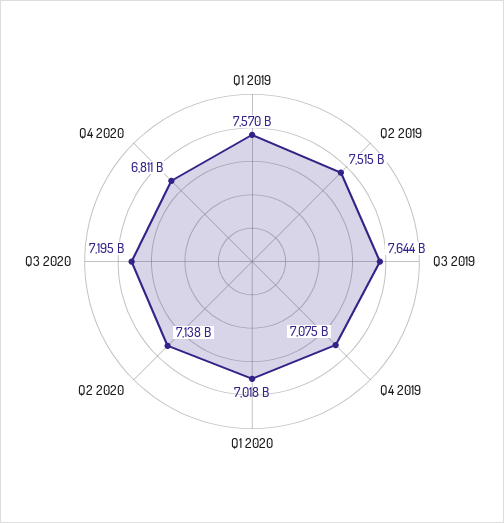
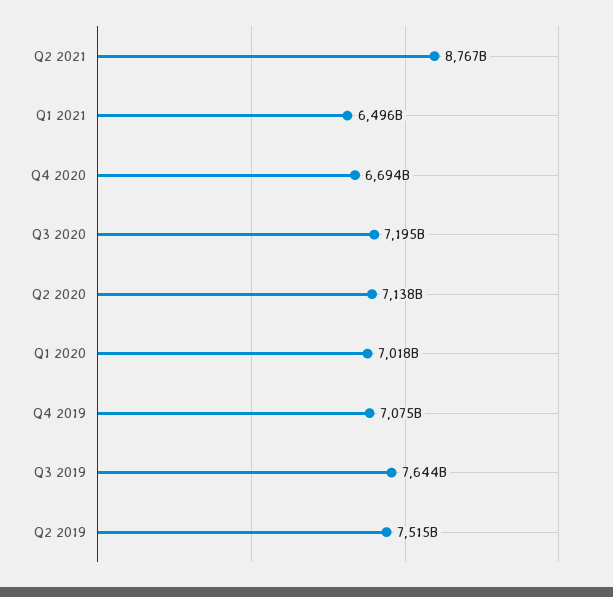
Q1 2019: 7570000000000 -> none
Q4 2020: 6811000000000 -> 6694000000000
Q2 2021: none -> 8767000000000
Q1 2021: none -> 6496000000000

